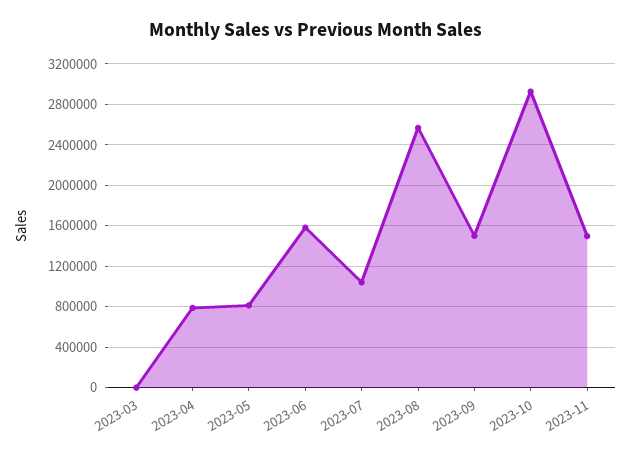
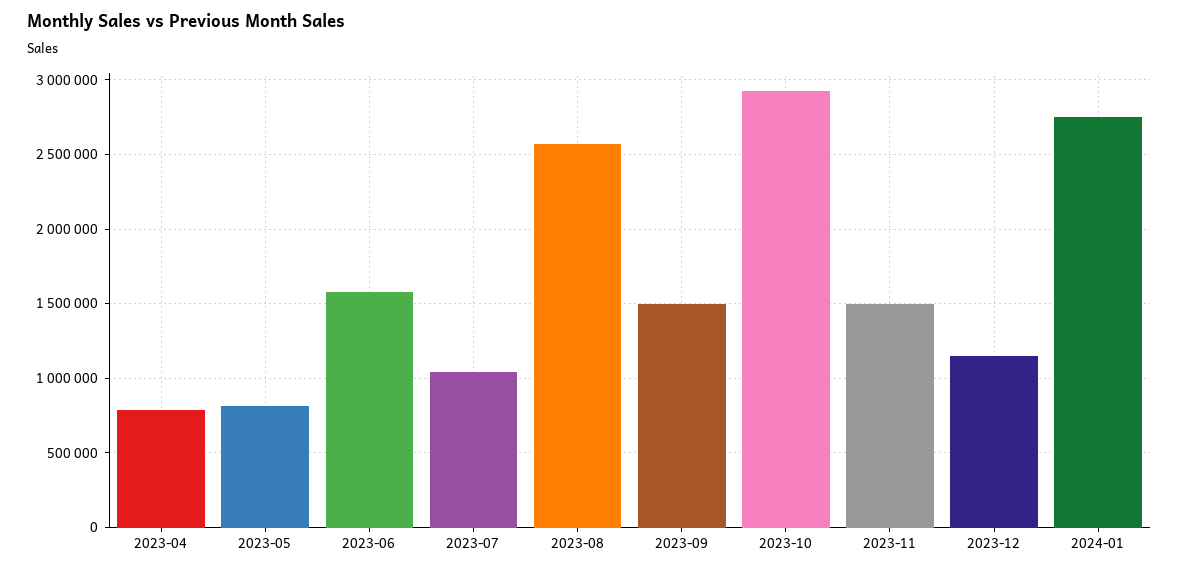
2023-03: 0 -> none
2023-12: none -> 1150000
2024-01: none -> 2750000

